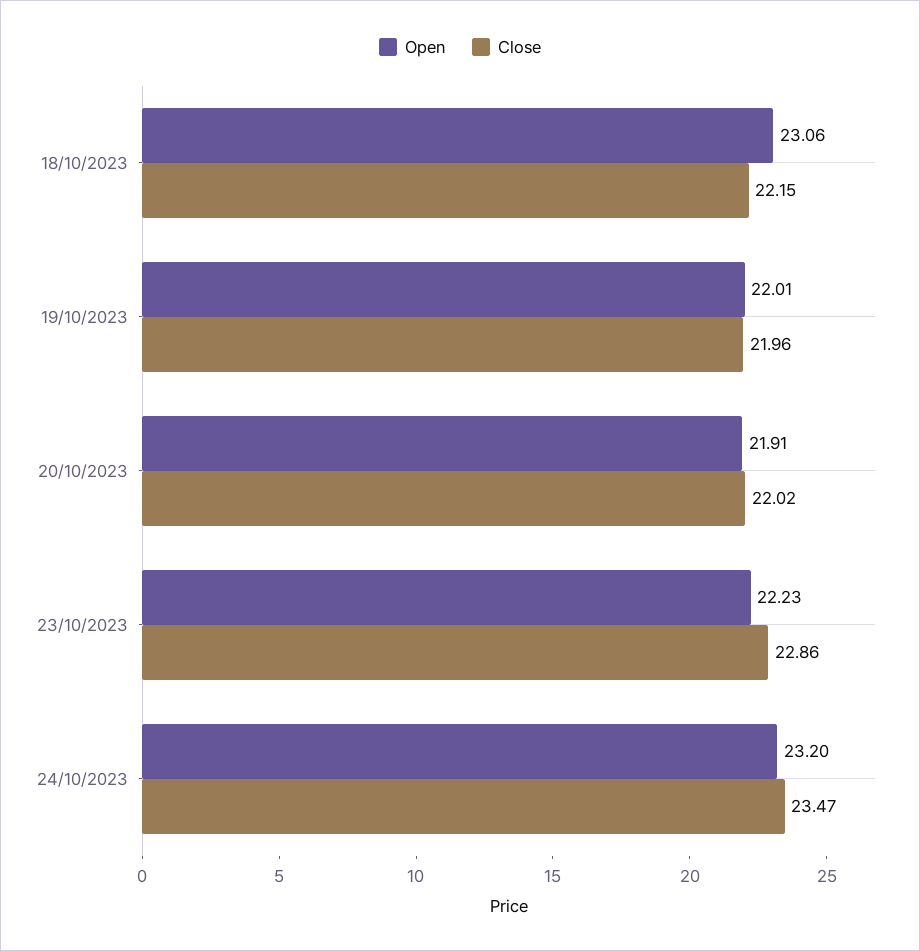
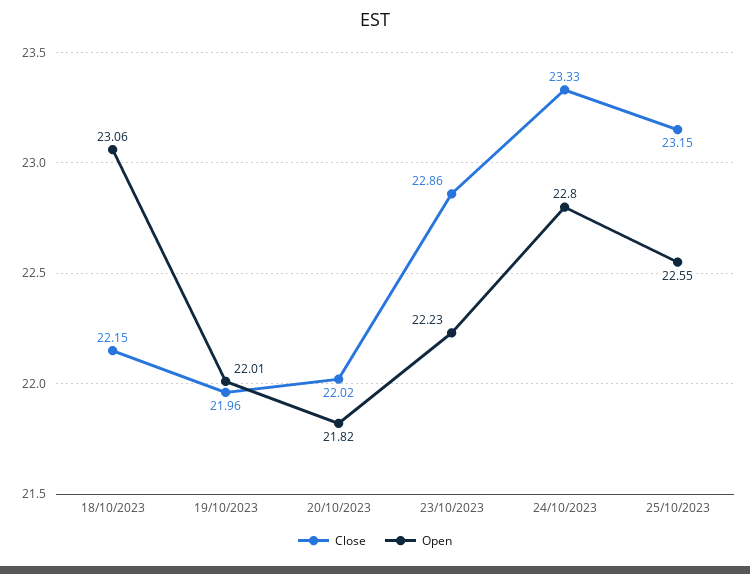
Open, 20/10/2023: 21.91 -> 21.82
Open, 24/10/2023: 23.2 -> 22.8
Close, 24/10/2023: 23.47 -> 23.33
Close, 25/10/2023: none -> 23.15
Open, 25/10/2023: none -> 22.55

